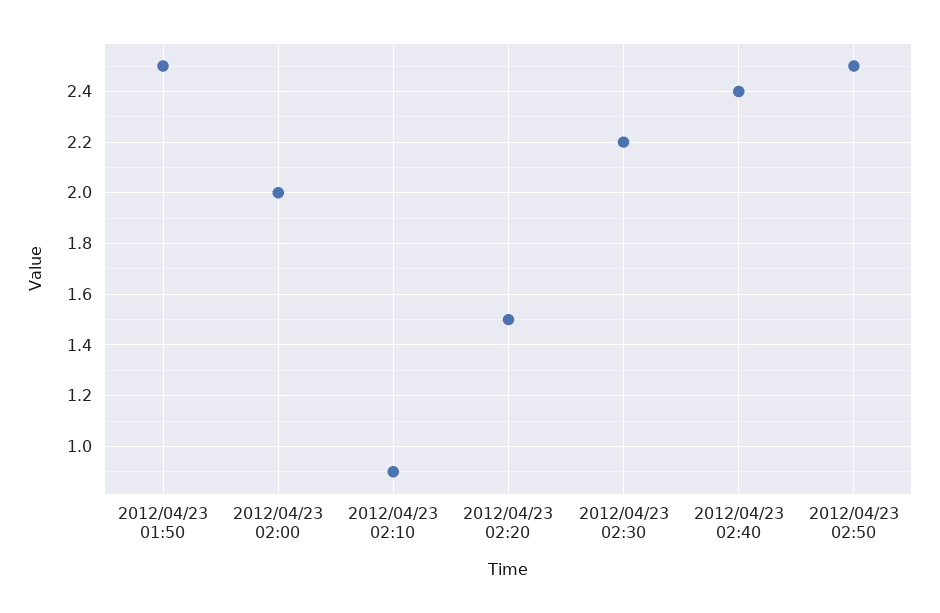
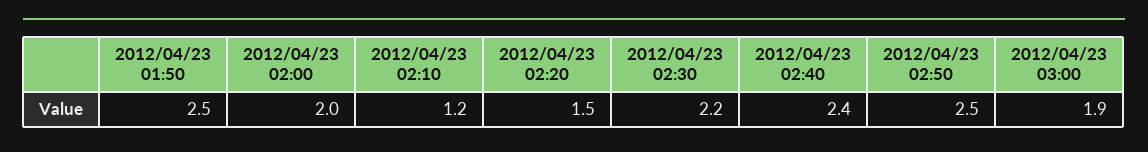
2012/04/23 02:10: 0.9 -> 1.2
2012/04/23 03:00: none -> 1.9

